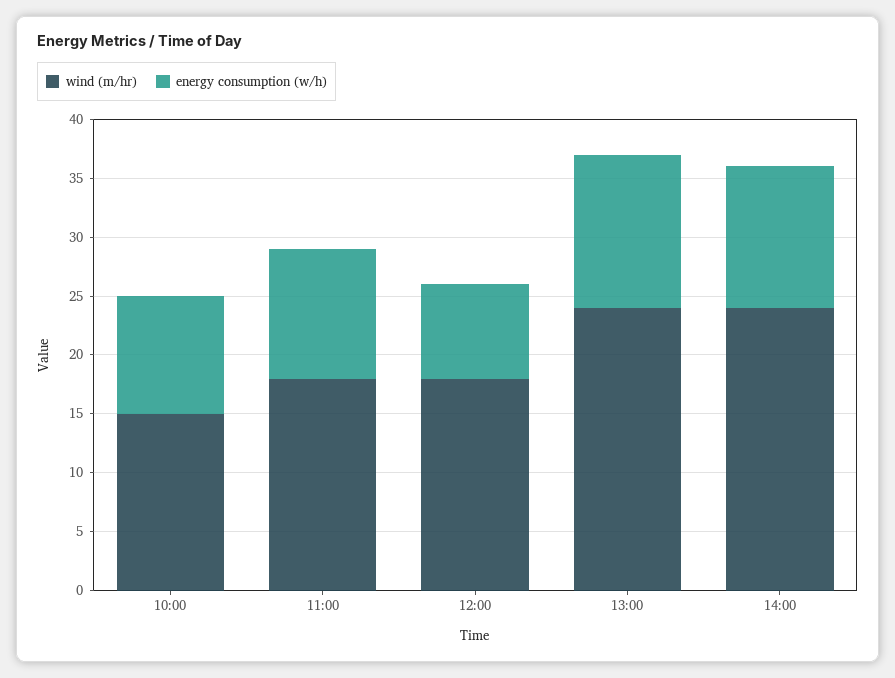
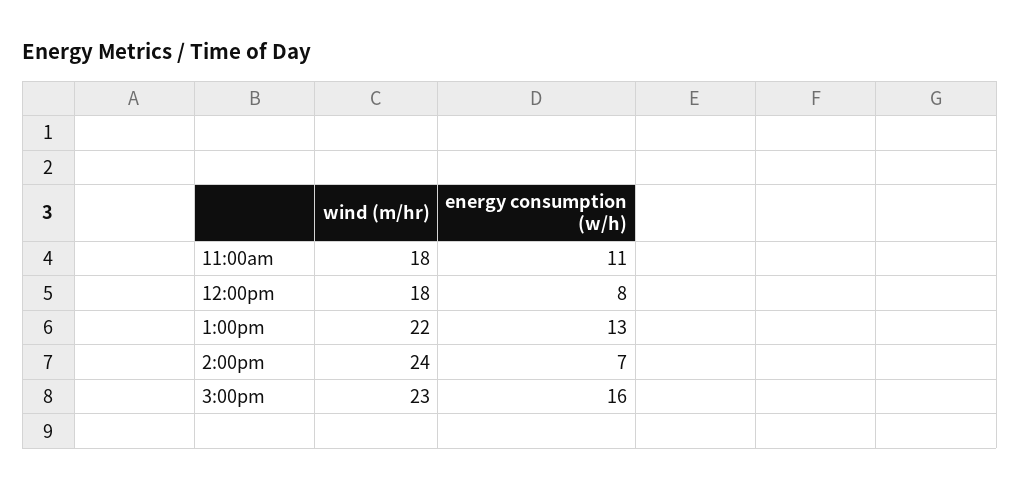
wind (m/hr), 10:00: 15 -> none
energy consumption (w/h), 10:00: 10 -> none
wind (m/hr), 13:00: 24 -> 22
energy consumption (w/h), 14:00: 12 -> 7
wind (m/hr), 3:00pm: none -> 23
energy consumption (w/h), 3:00pm: none -> 16

